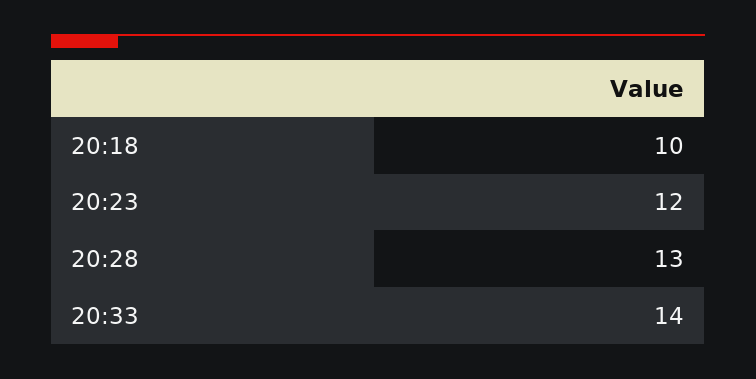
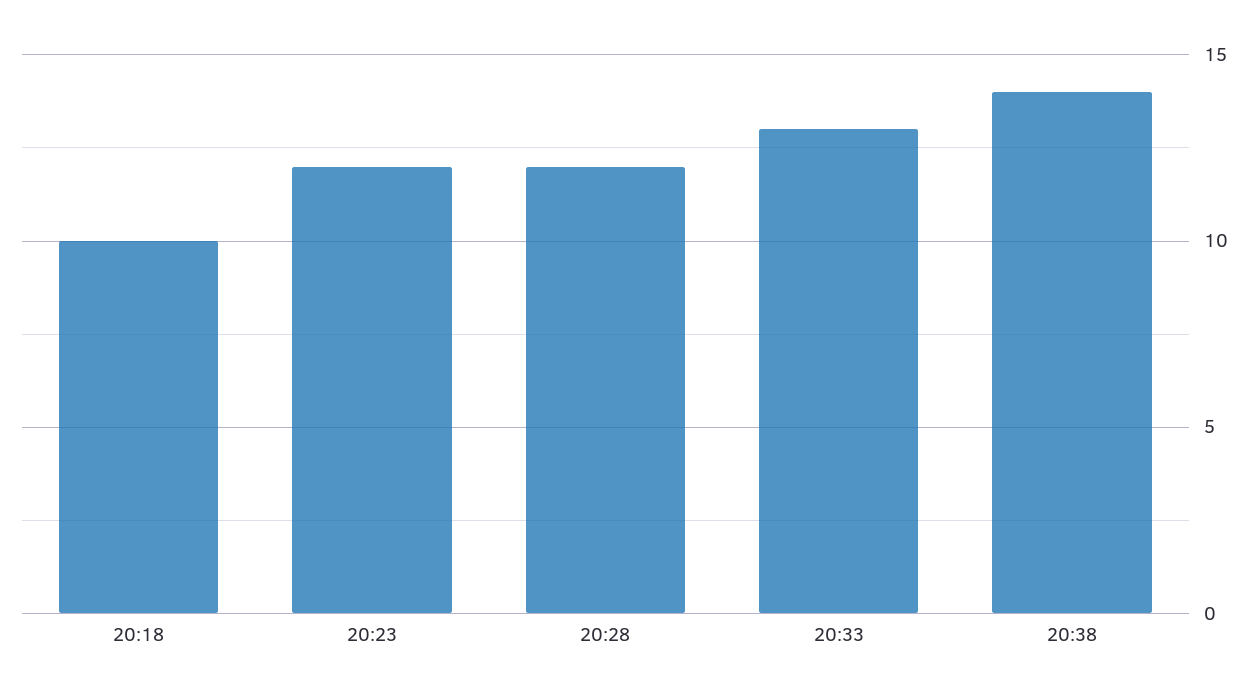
20:28: 13 -> 12
20:33: 14 -> 13
20:38: none -> 14

